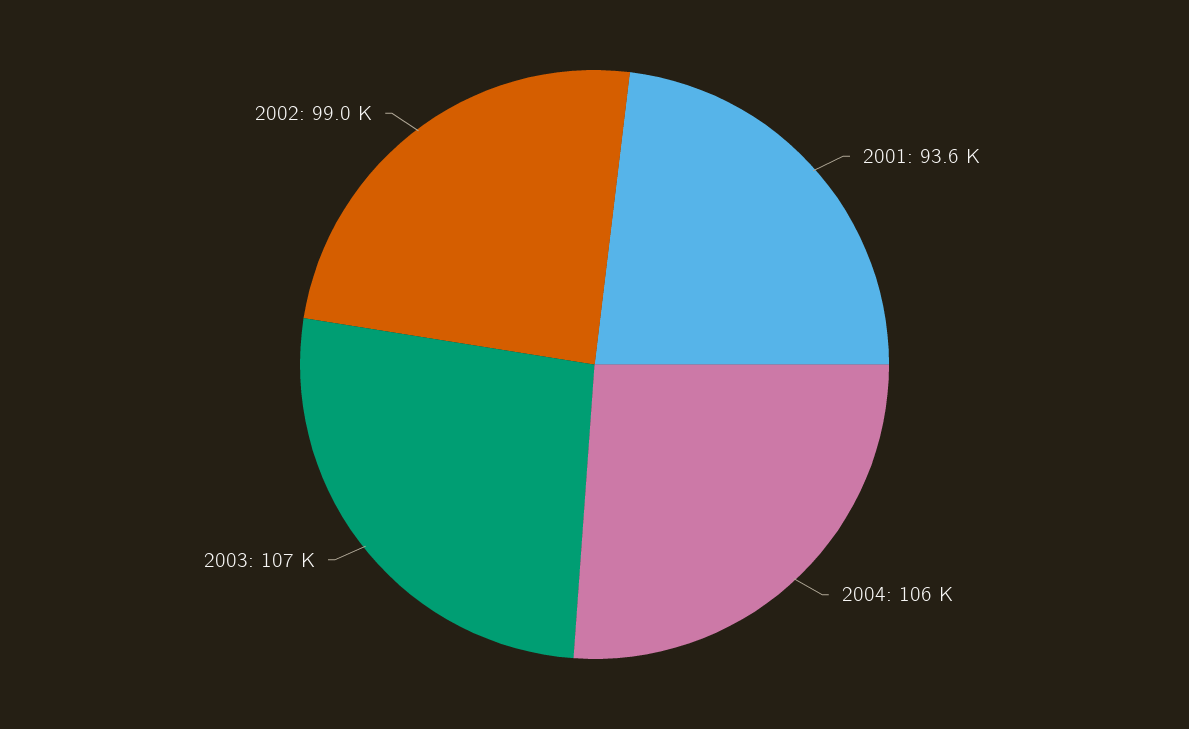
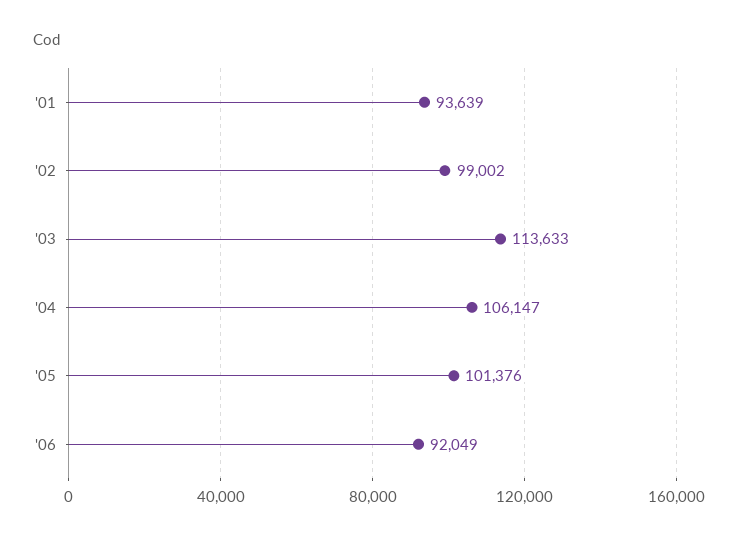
2003: 107000 -> 113633
'05: none -> 101376
'06: none -> 92049

